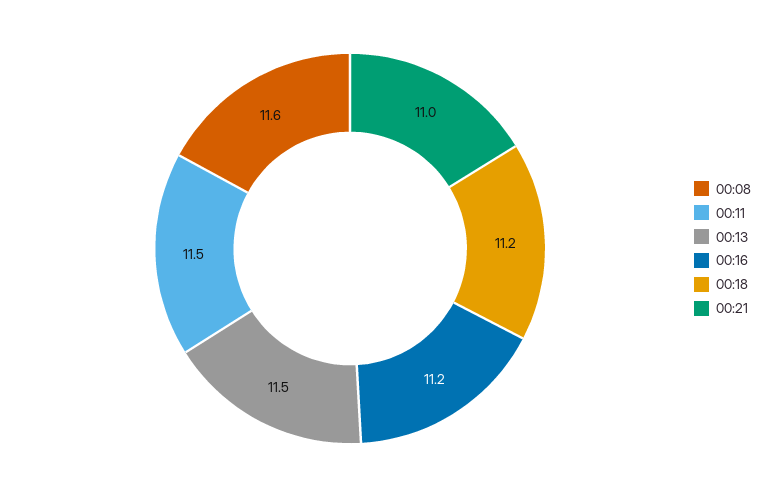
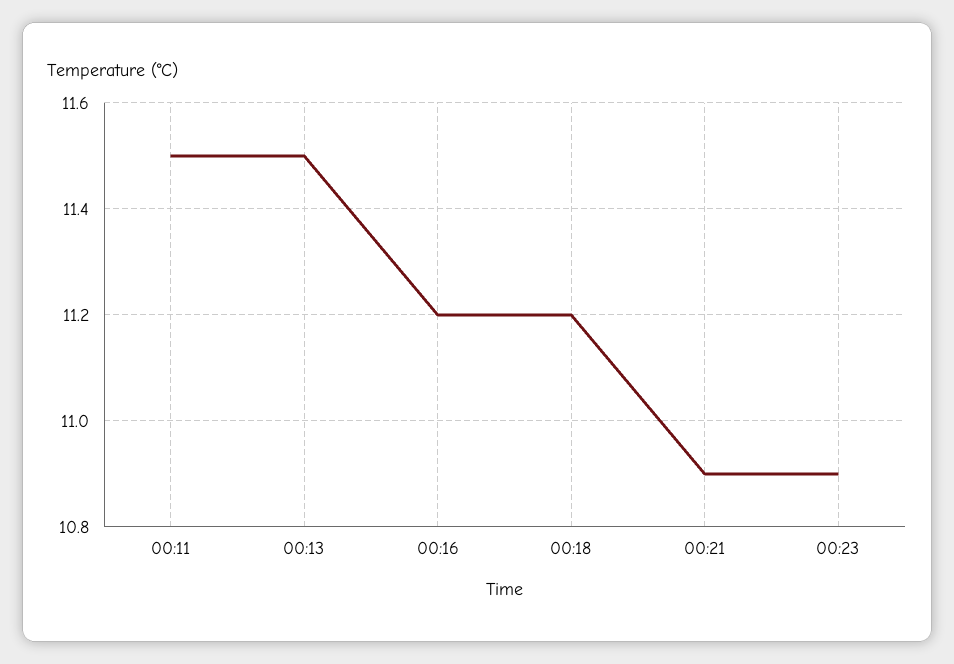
00:08: 11.6 -> none
00:21: 11 -> 10.9
00:23: none -> 10.9

